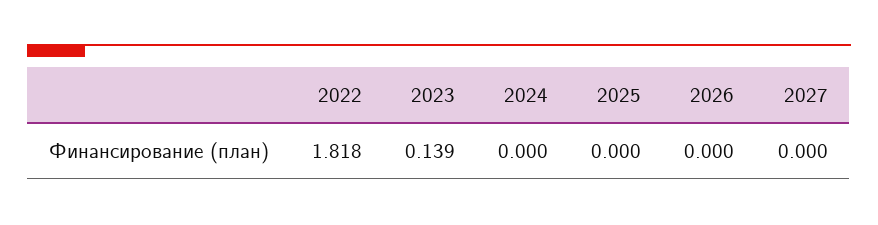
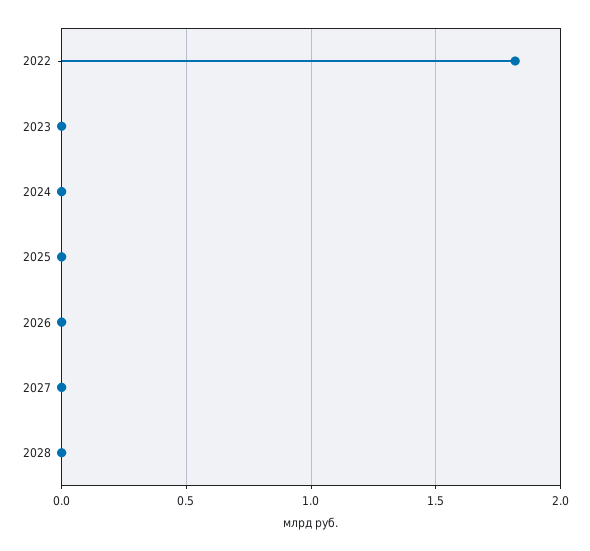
2023: 0.139 -> 0
2028: none -> 0

